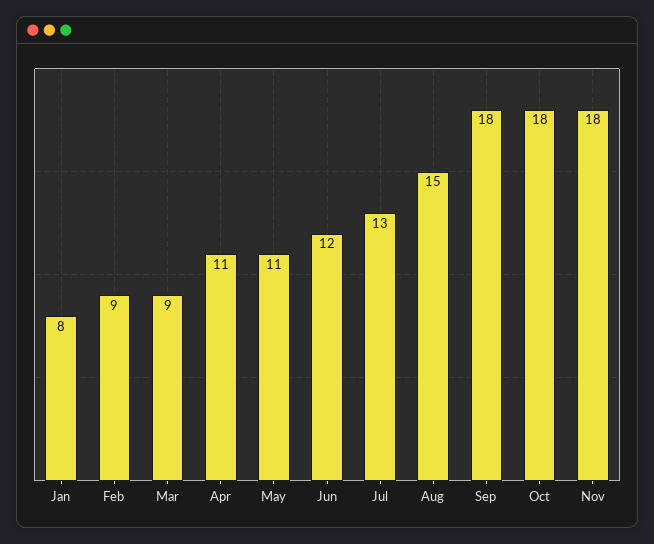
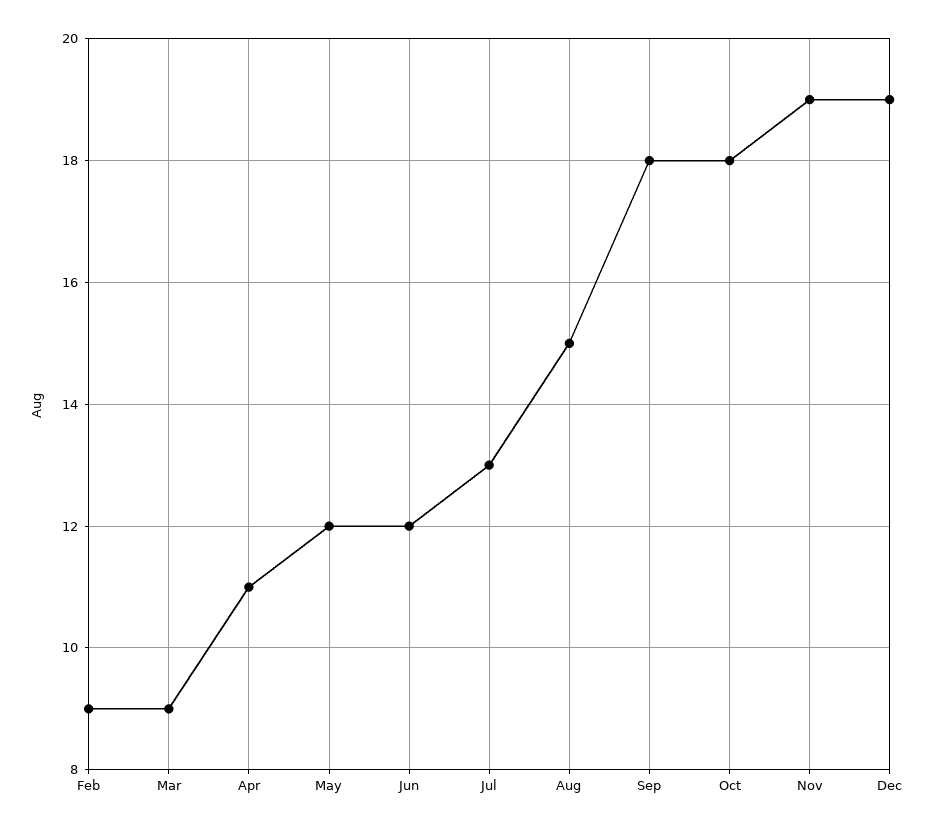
Jan: 8 -> none
May: 11 -> 12
Nov: 18 -> 19
Dec: none -> 19

